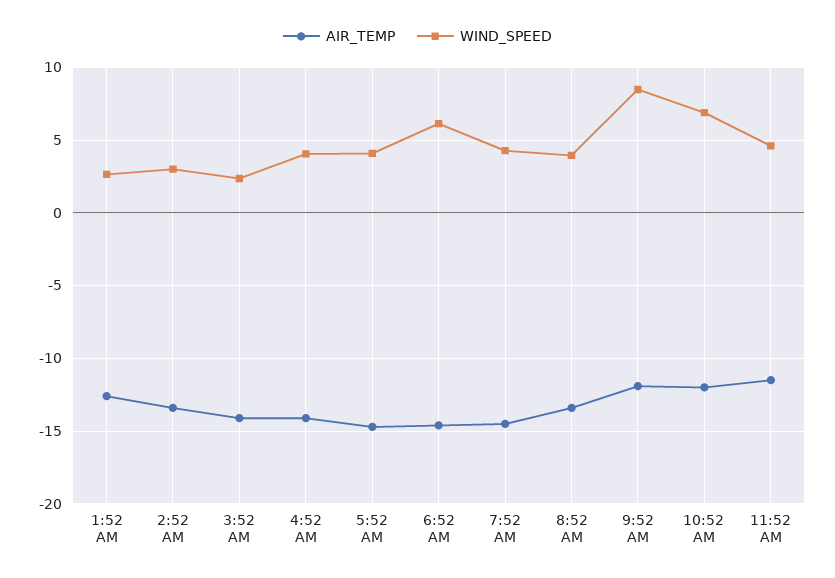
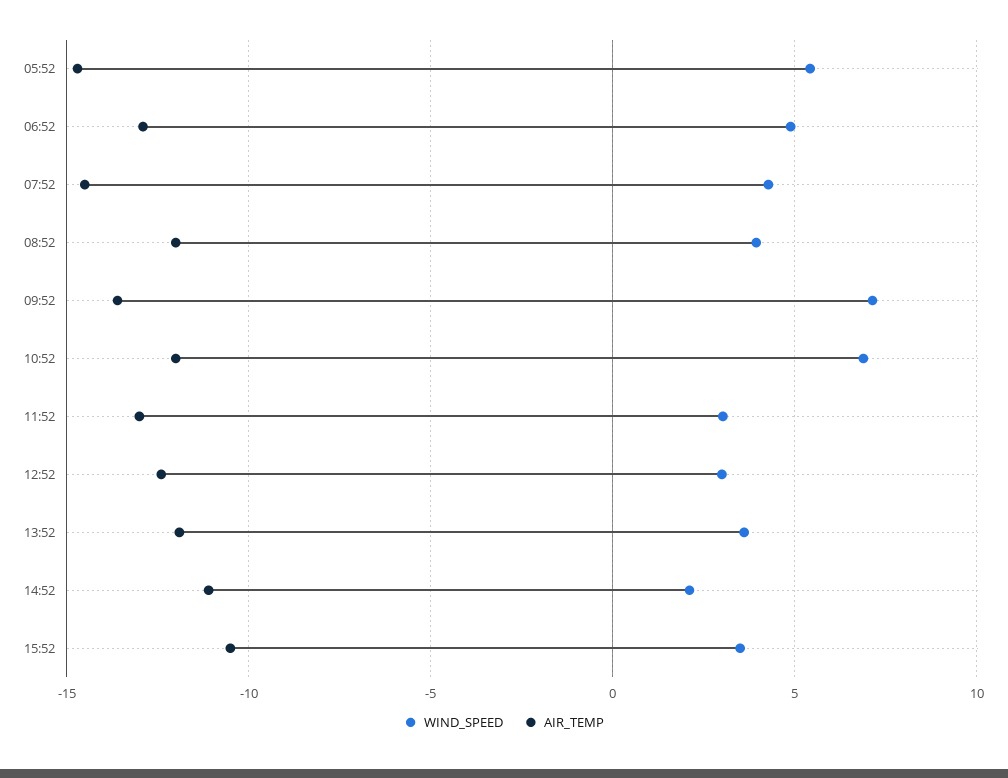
AIR_TEMP, 1:52 AM: -12.5 -> none
WIND_SPEED, 1:52 AM: 2.5 -> none
AIR_TEMP, 2:52 AM: -13.5 -> none
WIND_SPEED, 2:52 AM: 3 -> none
AIR_TEMP, 3:52 AM: -14 -> none
WIND_SPEED, 3:52 AM: 2.5 -> none
AIR_TEMP, 4:52 AM: -14 -> none
WIND_SPEED, 4:52 AM: 4 -> none
WIND_SPEED, 5:52 AM: 4 -> 5.5
AIR_TEMP, 6:52 AM: -14.5 -> -13
WIND_SPEED, 6:52 AM: 6 -> 5
AIR_TEMP, 8:52 AM: -13.5 -> -12
AIR_TEMP, 9:52 AM: -12 -> -13.5
WIND_SPEED, 9:52 AM: 8.5 -> 7
AIR_TEMP, 11:52 AM: -11.5 -> -13
WIND_SPEED, 11:52 AM: 4.5 -> 3
WIND_SPEED, 12:52: none -> 3
AIR_TEMP, 12:52: none -> -12.5
WIND_SPEED, 13:52: none -> 3.5
AIR_TEMP, 13:52: none -> -12
WIND_SPEED, 14:52: none -> 2
AIR_TEMP, 14:52: none -> -11
WIND_SPEED, 15:52: none -> 3.5
AIR_TEMP, 15:52: none -> -10.5

